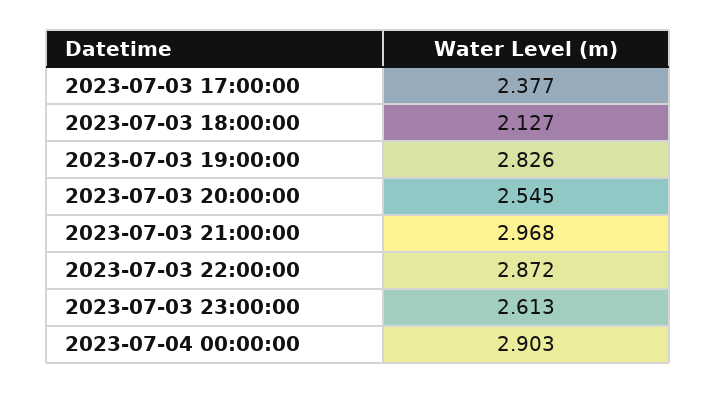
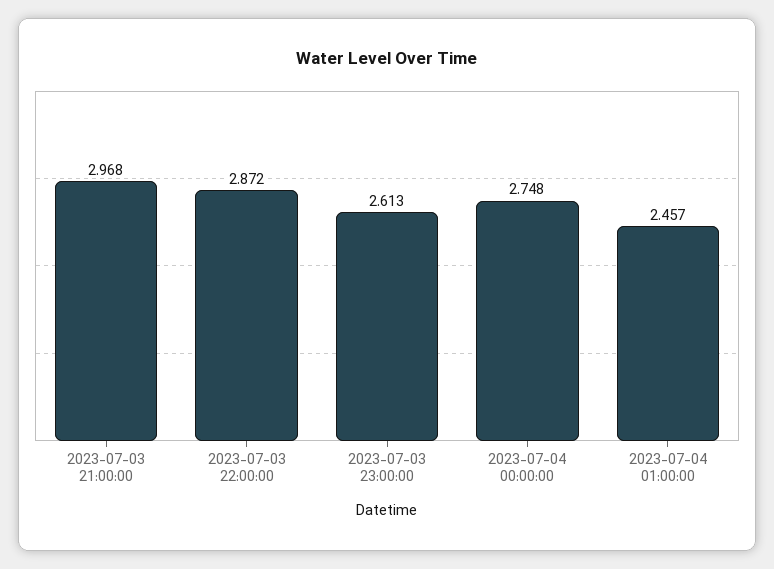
2023-07-03 17:00:00: 2.377 -> none
2023-07-03 18:00:00: 2.127 -> none
2023-07-03 19:00:00: 2.826 -> none
2023-07-03 20:00:00: 2.545 -> none
2023-07-04 00:00:00: 2.903 -> 2.748
2023-07-04 01:00:00: none -> 2.457

